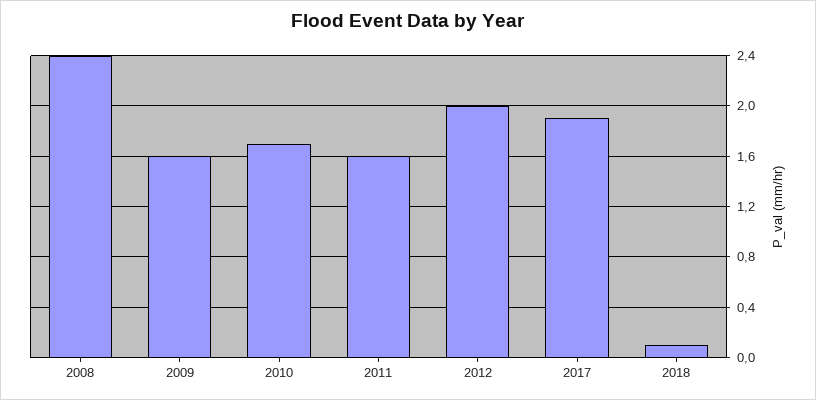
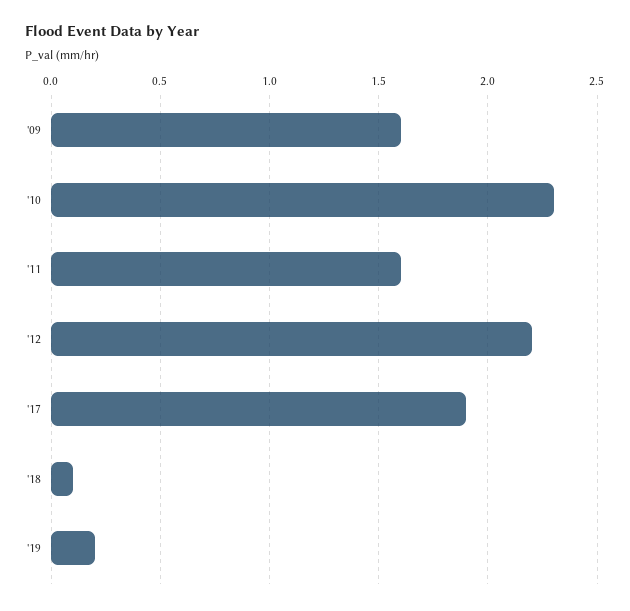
2008: 2.4 -> none
2010: 1.7 -> 2.3
2012: 2 -> 2.2
'19: none -> 0.2

